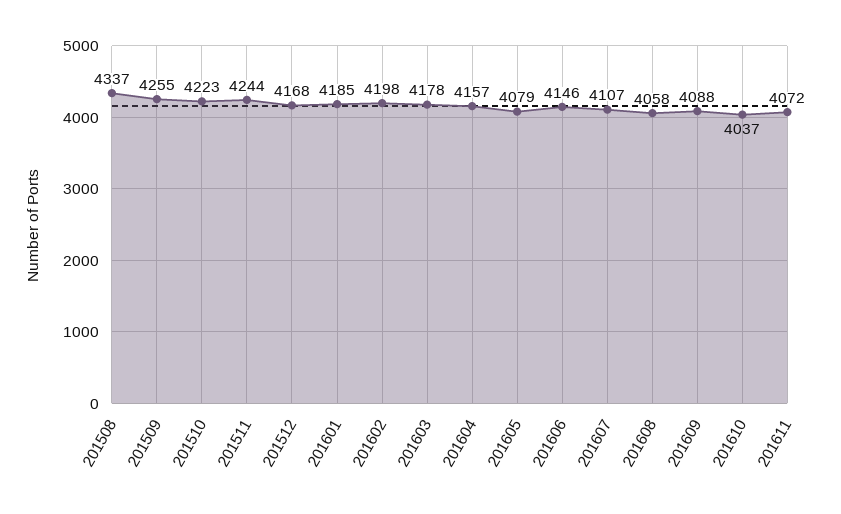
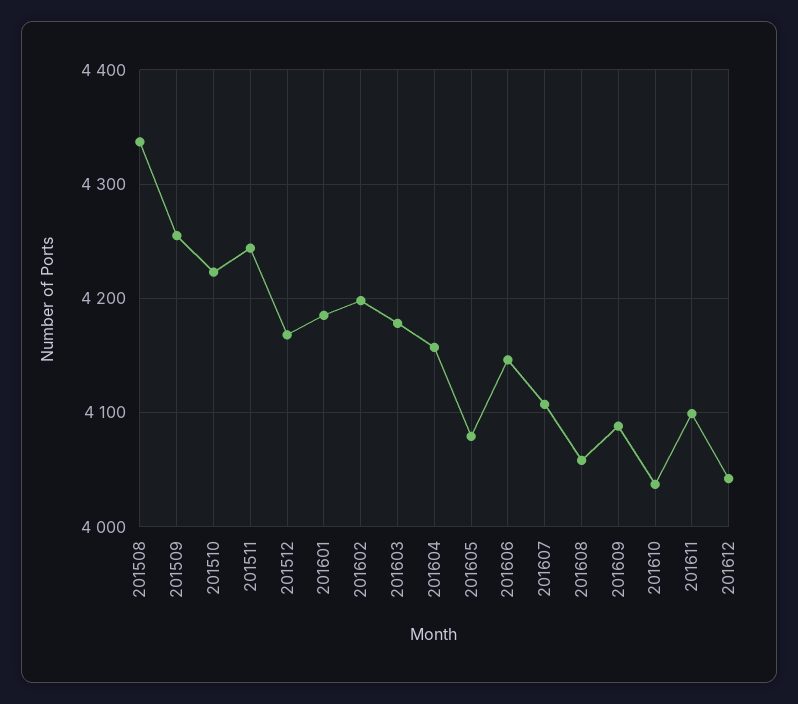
201611: 4072 -> 4100
201612: none -> 4040

